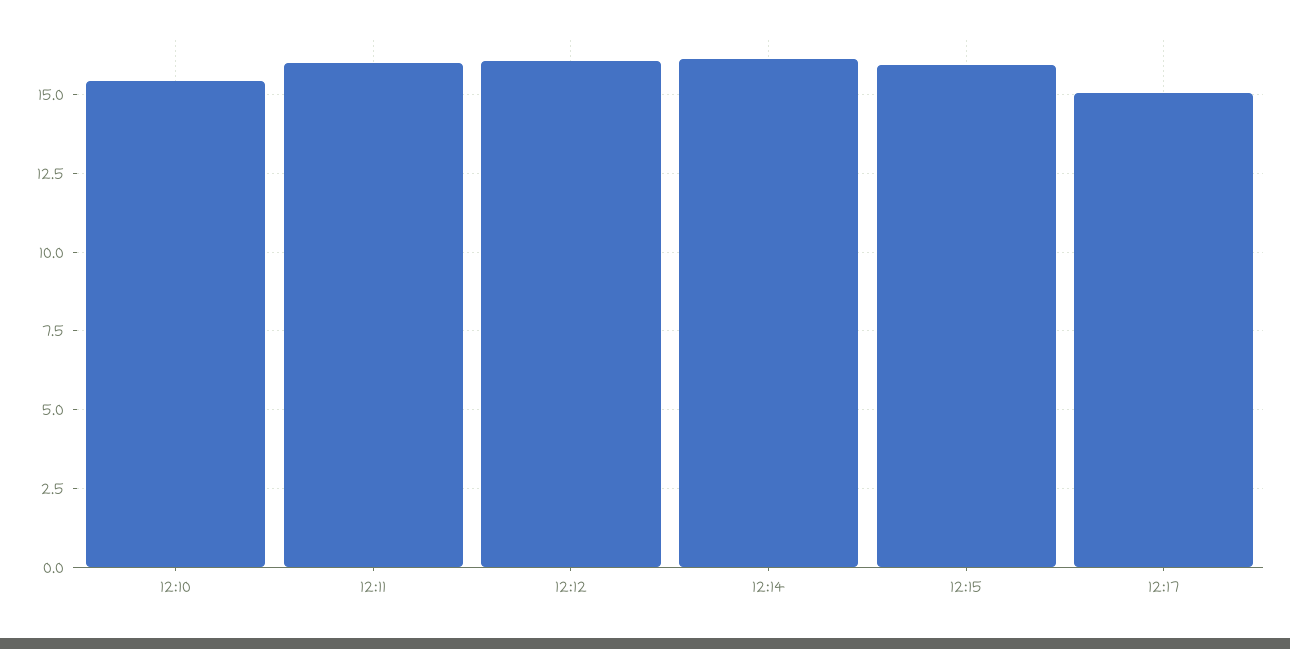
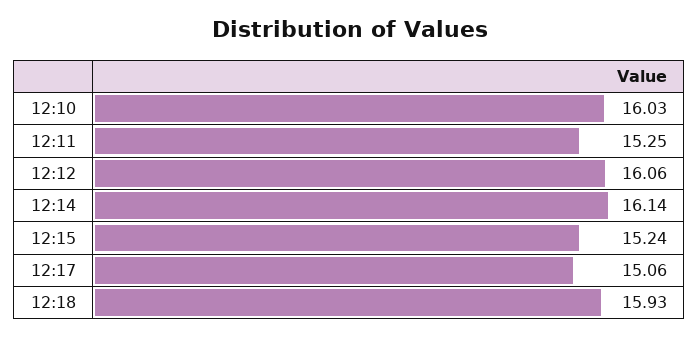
12:10: 15.5 -> 16.03
12:11: 16 -> 15.25
12:15: 16 -> 15.24
12:18: none -> 15.93

